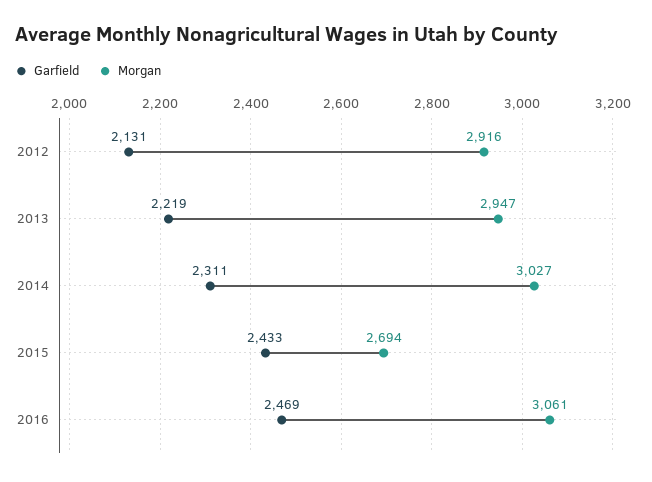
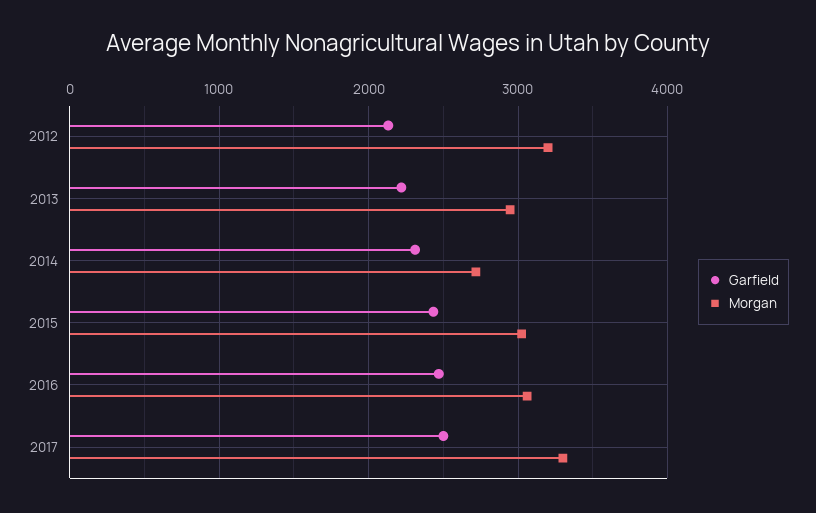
Morgan, 2012: 2916 -> 3200
Morgan, 2014: 3027 -> 2700
Morgan, 2015: 2694 -> 3000
Garfield, 2017: none -> 2500
Morgan, 2017: none -> 3300

